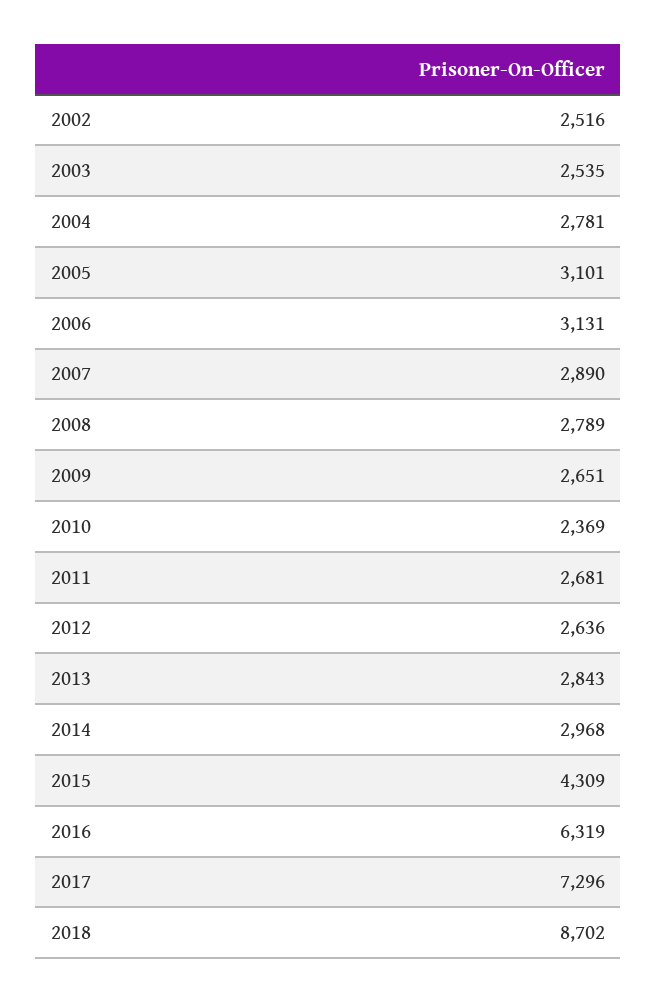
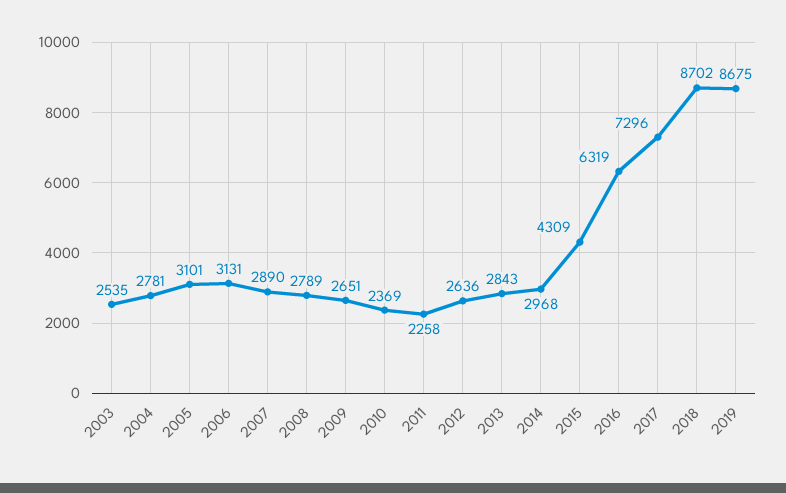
2002: 2516 -> none
2011: 2681 -> 2258
2019: none -> 8675

